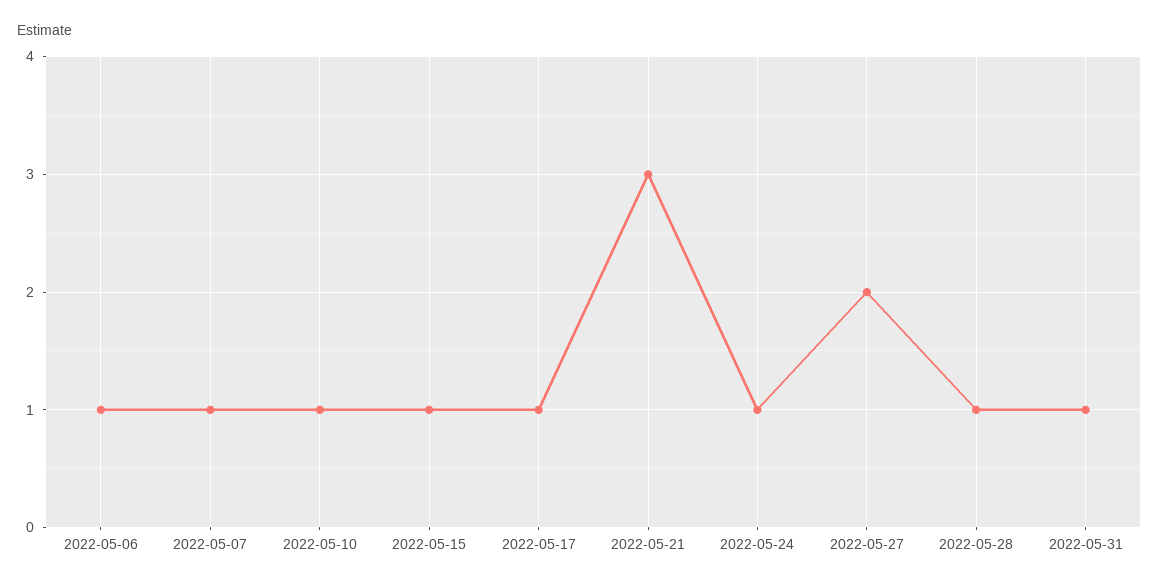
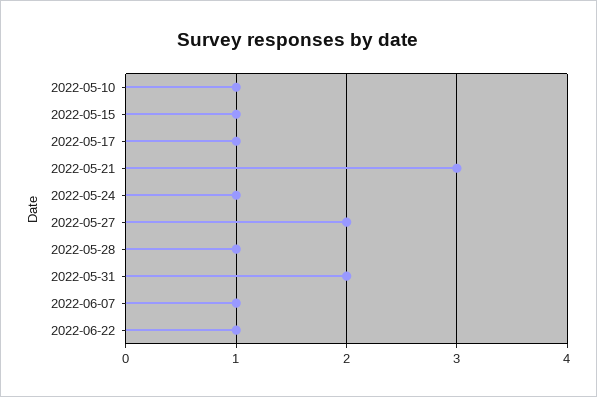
2022-05-06: 1 -> none
2022-05-07: 1 -> none
2022-05-31: 1 -> 2
2022-06-07: none -> 1
2022-06-22: none -> 1

